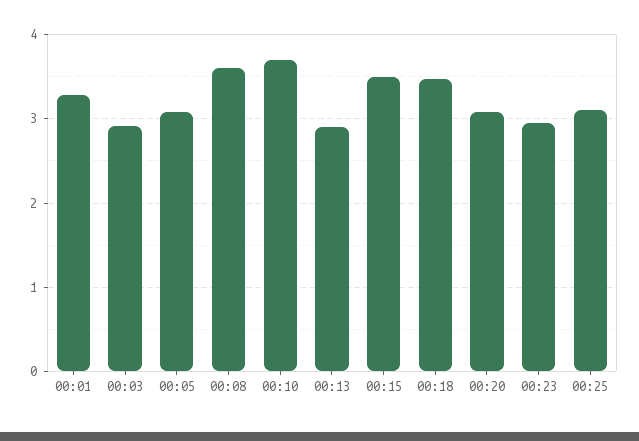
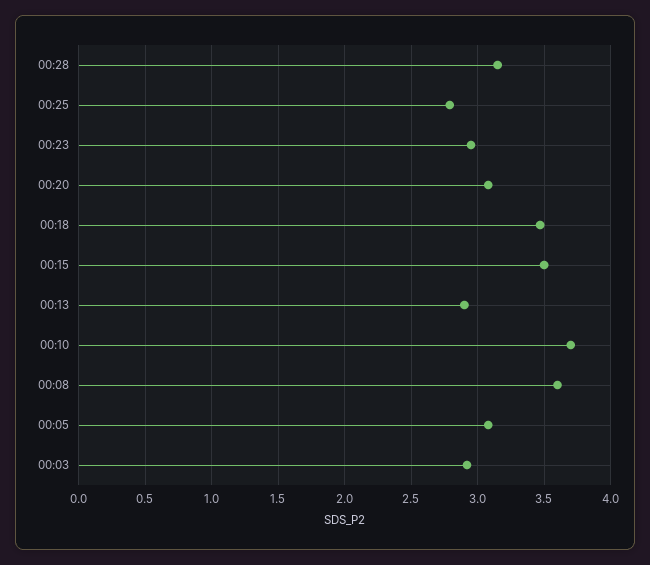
00:01: 3.3 -> none
00:25: 3.1 -> 2.8
00:28: none -> 3.15

